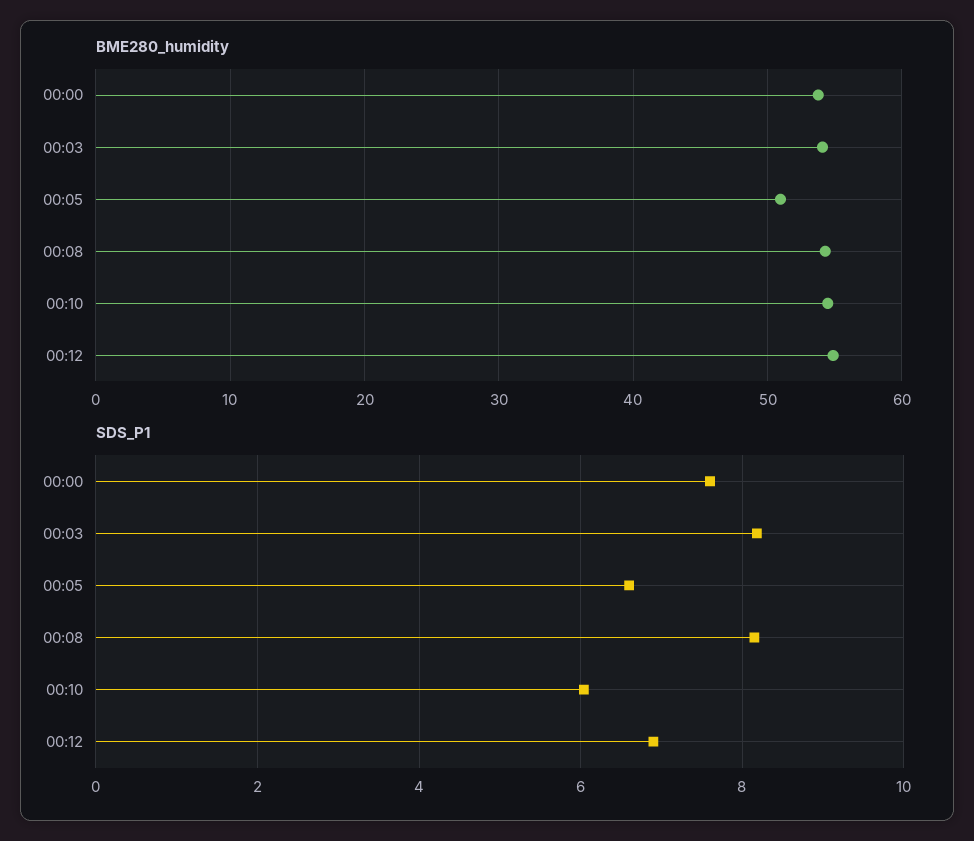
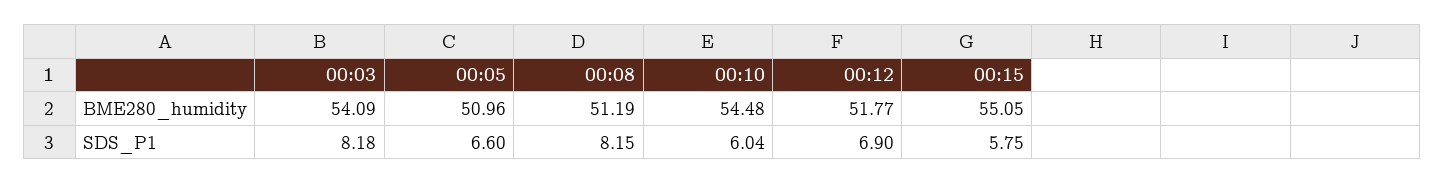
BME280_humidity, 00:00: 54 -> none
BME280_humidity, 00:08: 54 -> 51.19
BME280_humidity, 00:12: 55 -> 51.77
SDS_P1, 00:00: 7.6 -> none
BME280_humidity, 00:15: none -> 55.05
SDS_P1, 00:15: none -> 5.75

